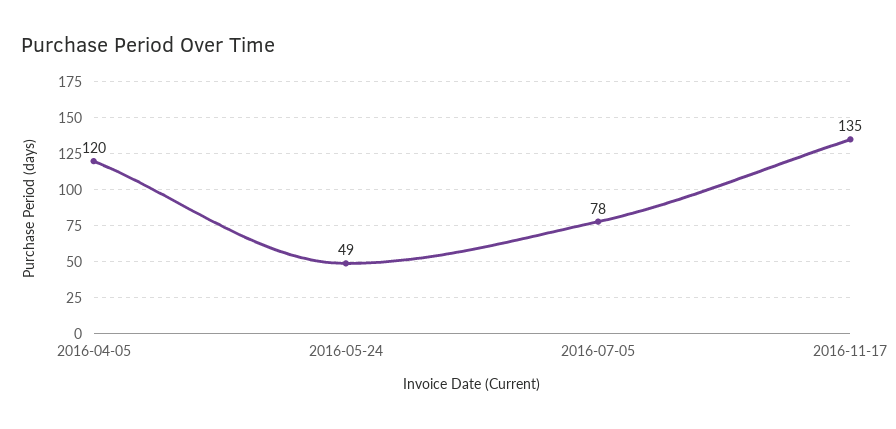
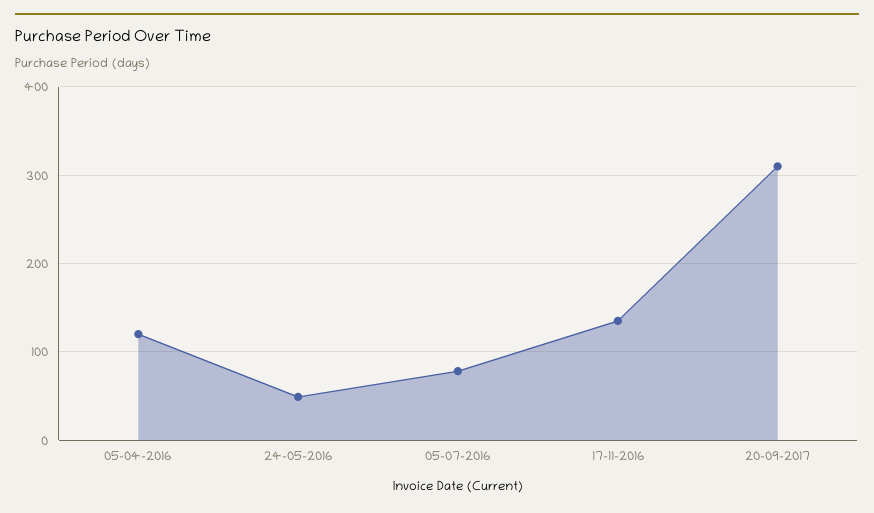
20-09-2017: none -> 310

